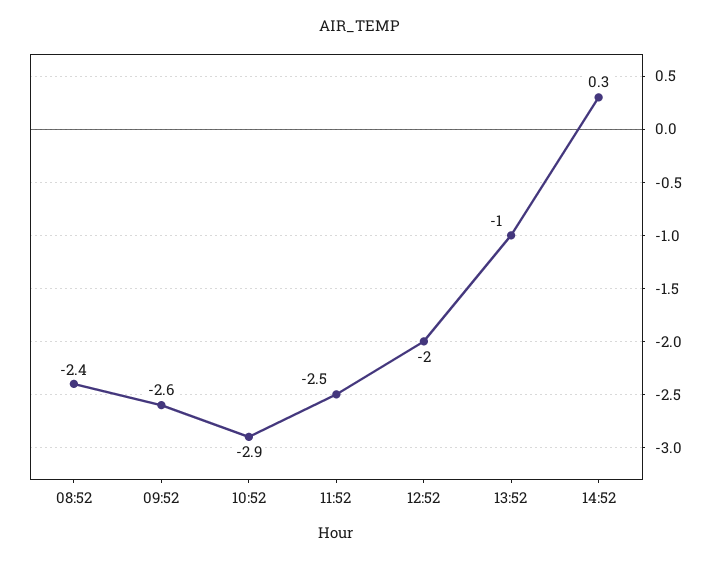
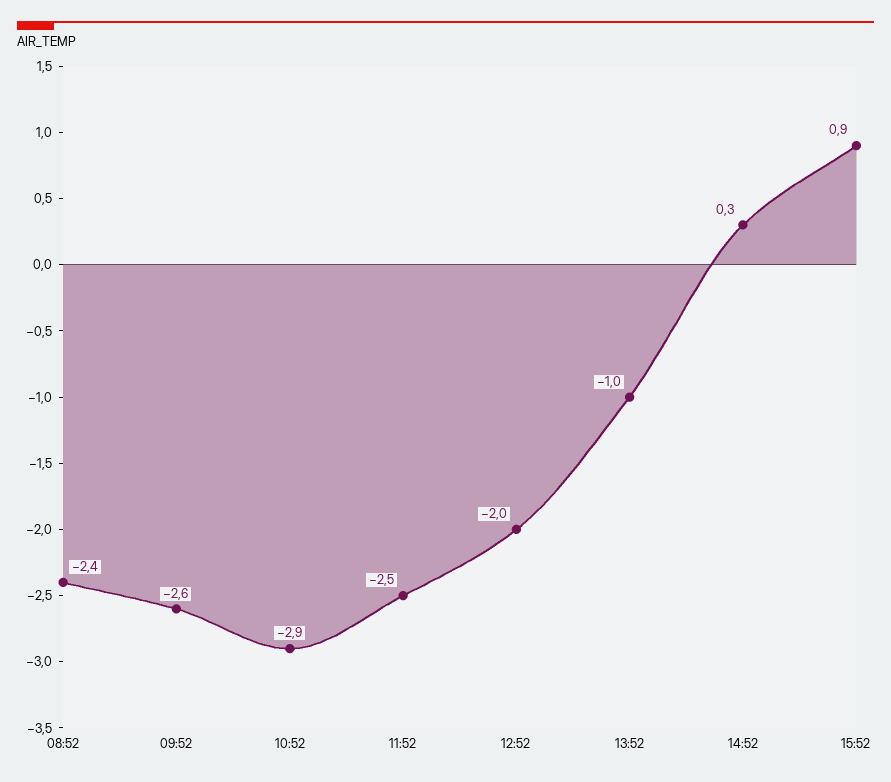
15:52: none -> 0.9

